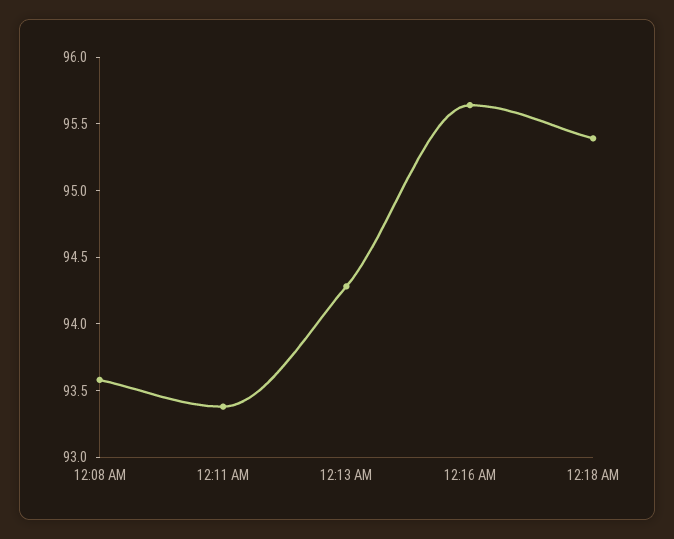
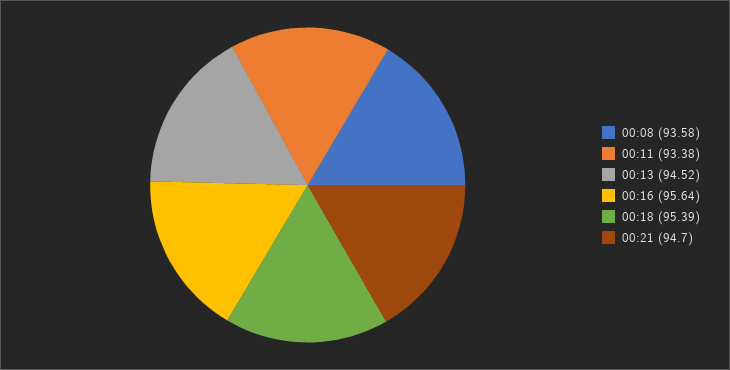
12:13 AM: 94.3 -> 94.52
00:21: none -> 94.7

